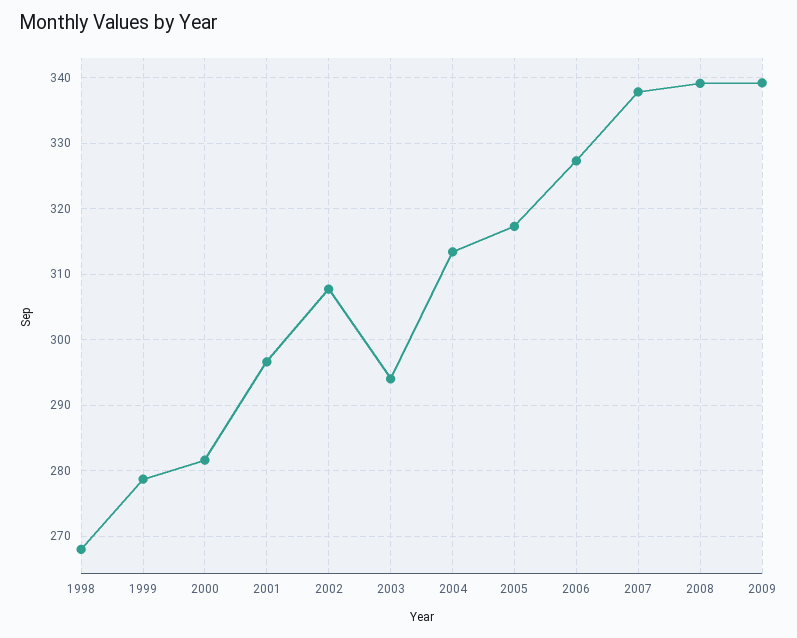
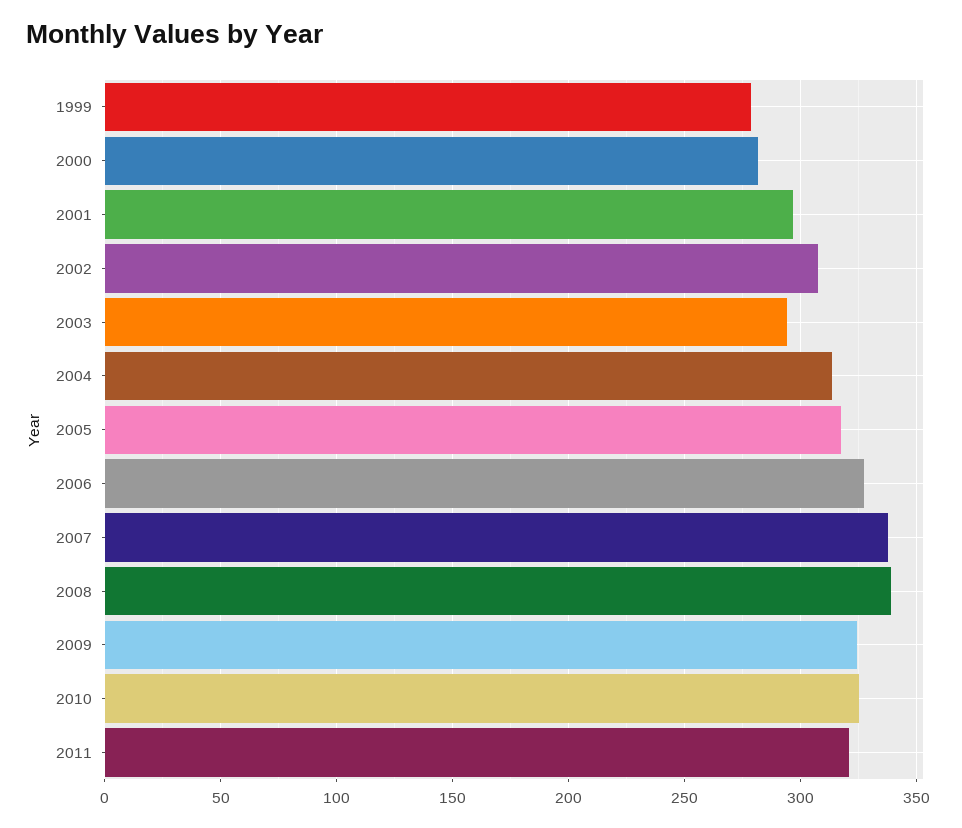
1998: 268 -> none
2009: 339 -> 325
2010: none -> 325
2011: none -> 320

